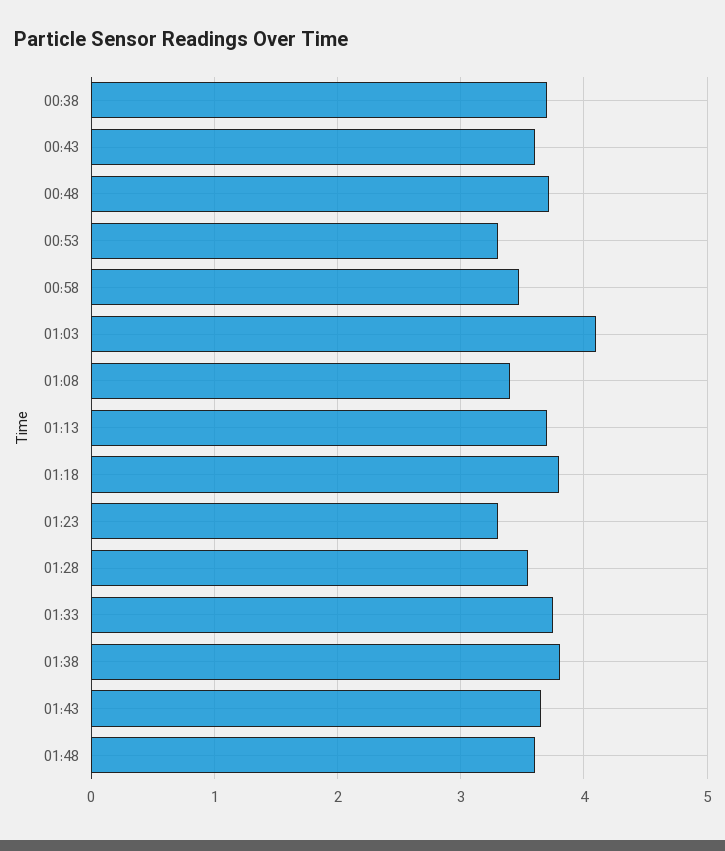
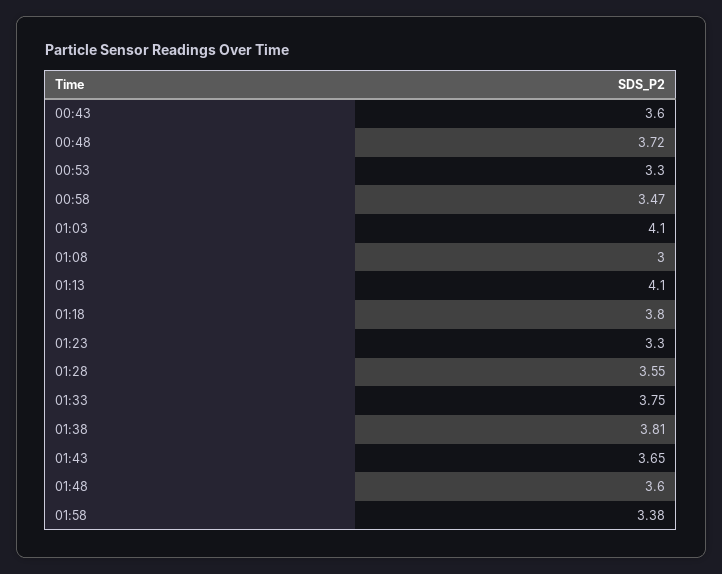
00:38: 3.7 -> none
01:08: 3.4 -> 3
01:13: 3.7 -> 4.1
01:58: none -> 3.38

